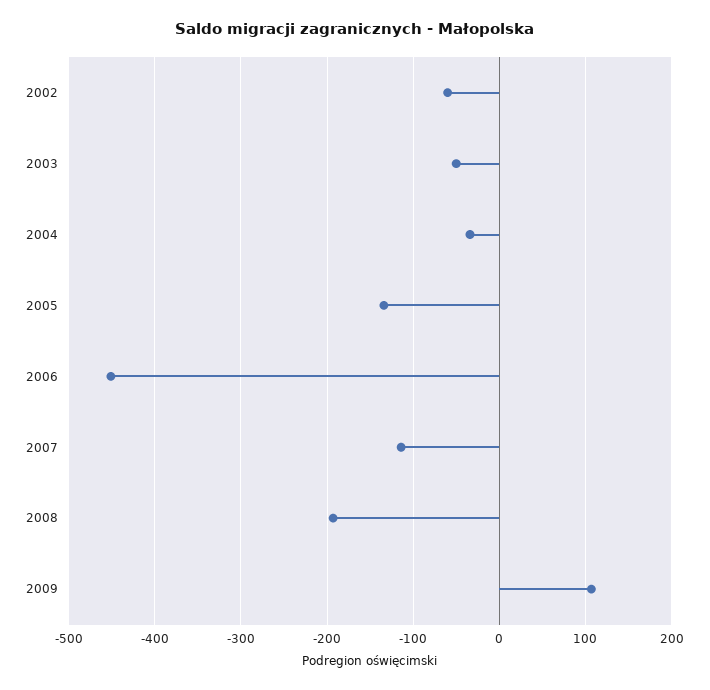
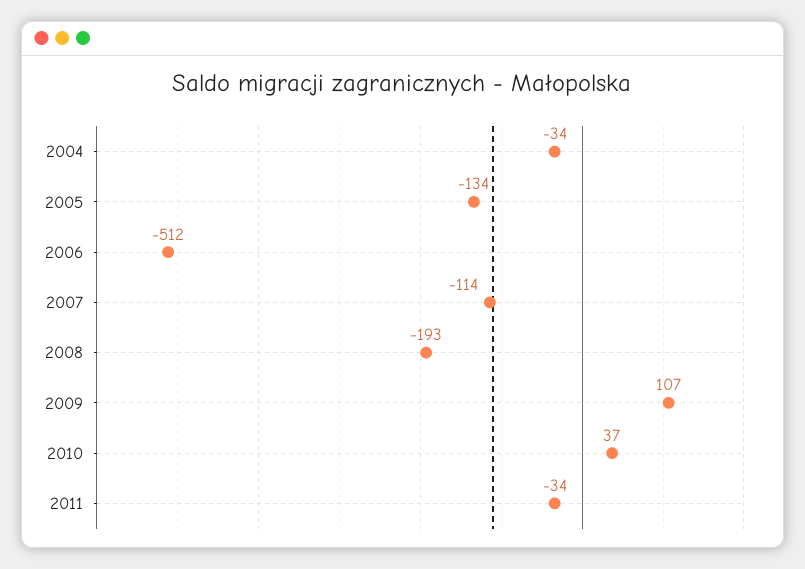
2002: -60 -> none
2003: -50 -> none
2006: -450 -> -512
2010: none -> 37
2011: none -> -34

